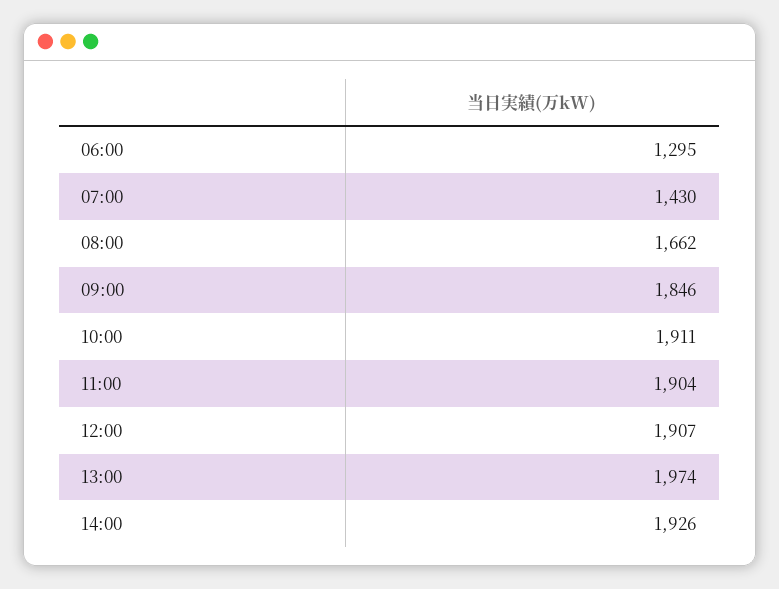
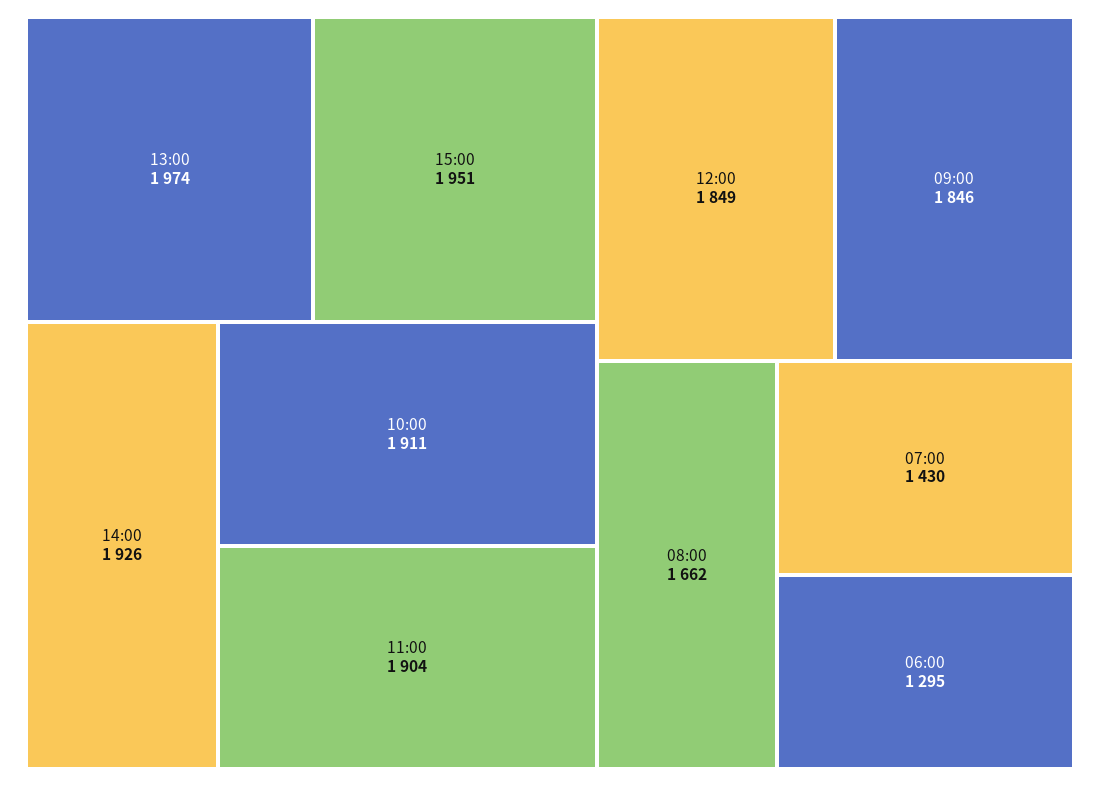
12:00: 1907 -> 1849
15:00: none -> 1951

